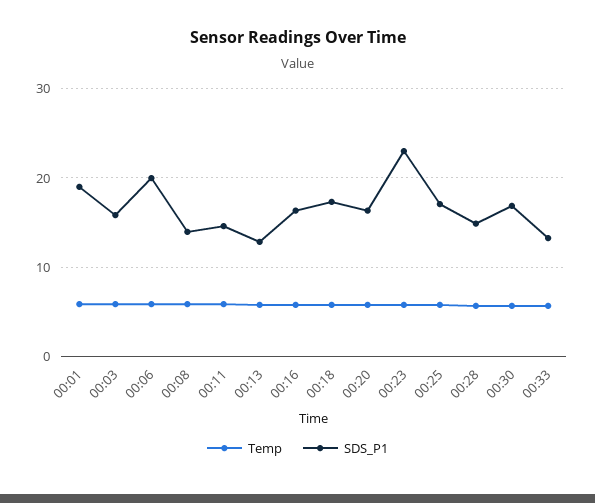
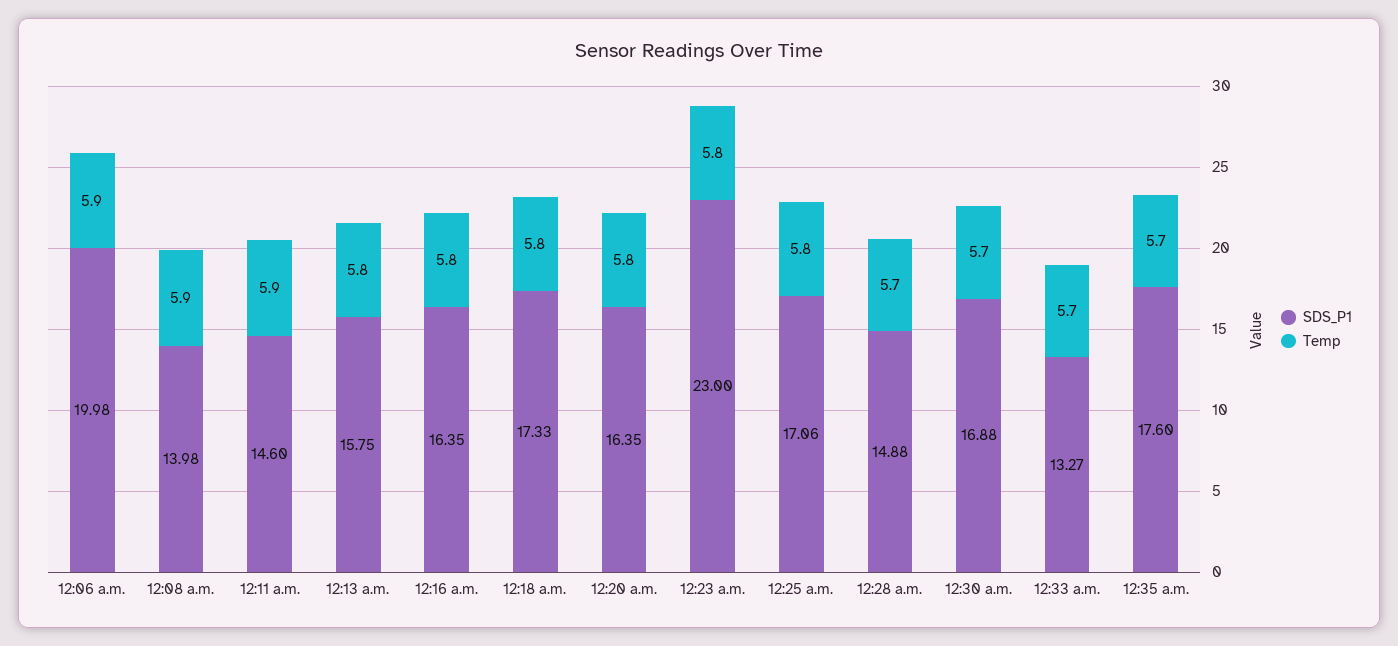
Temp, 00:01: 6 -> none
SDS_P1, 00:01: 19 -> none
Temp, 00:03: 6 -> none
SDS_P1, 00:03: 16 -> none
SDS_P1, 00:13: 13 -> 15.75
SDS_P1, 12:35 a.m.: none -> 17.6
Temp, 12:35 a.m.: none -> 5.7

